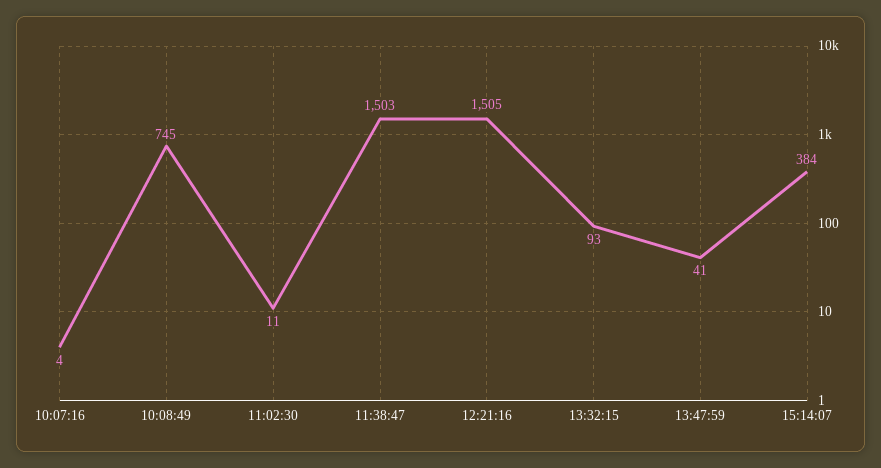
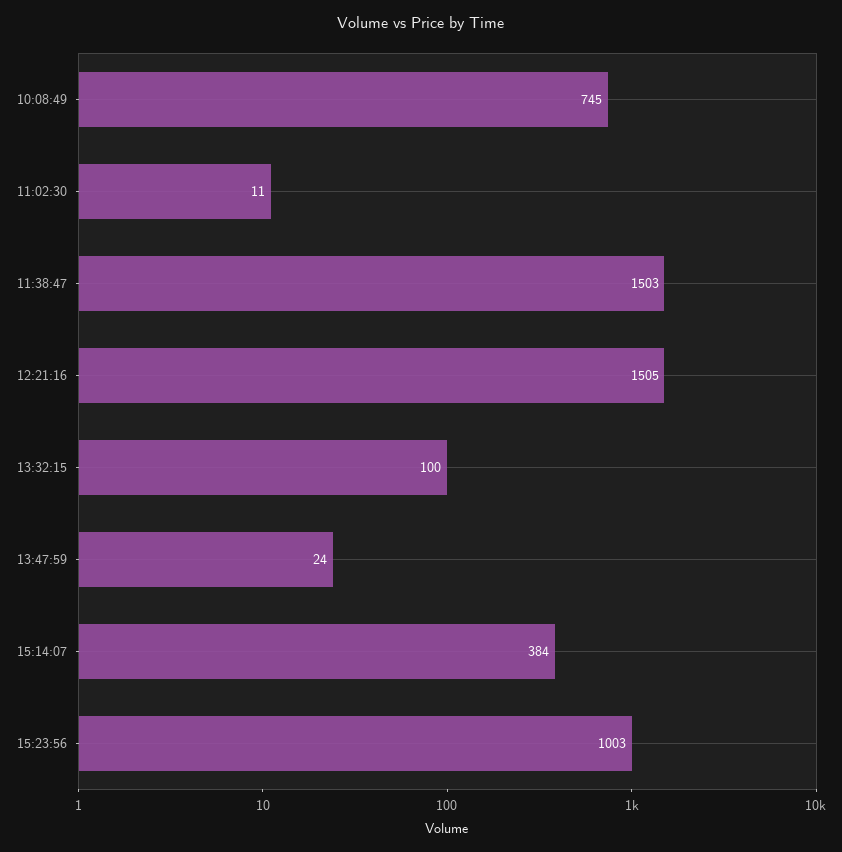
10:07:16: 4 -> none
13:32:15: 93 -> 100
13:47:59: 41 -> 24
15:23:56: none -> 1003

